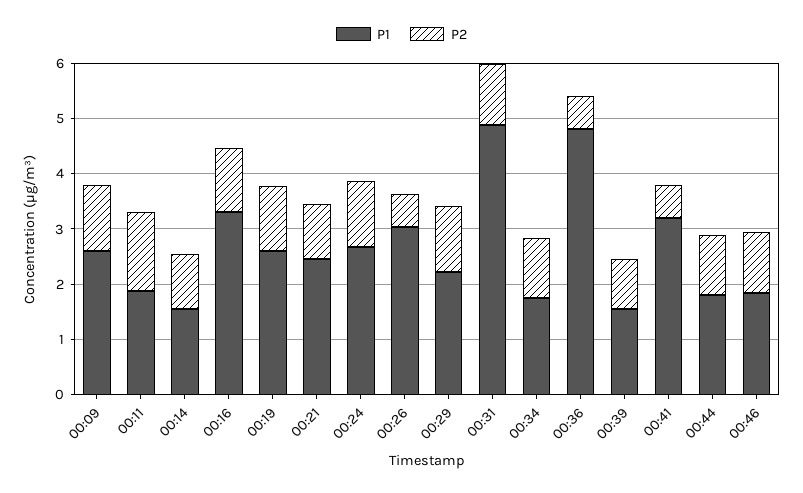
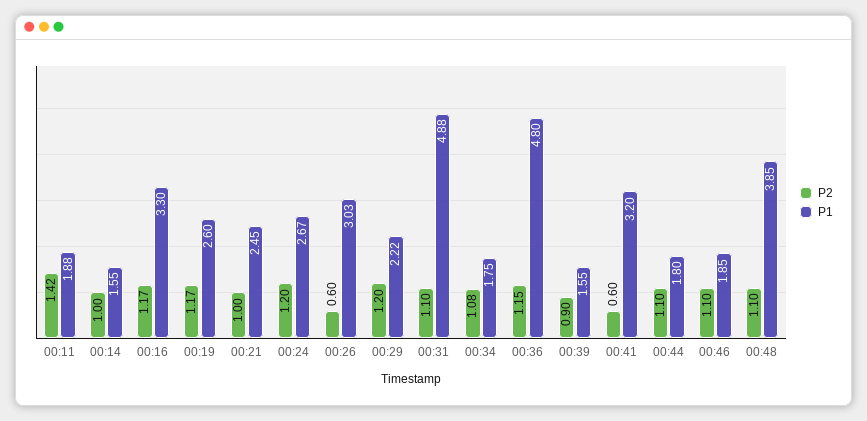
P1, 00:09: 2.6 -> none
P2, 00:09: 1.2 -> none
P2, 00:36: 0.6 -> 1.15
P2, 00:48: none -> 1.1
P1, 00:48: none -> 3.85

